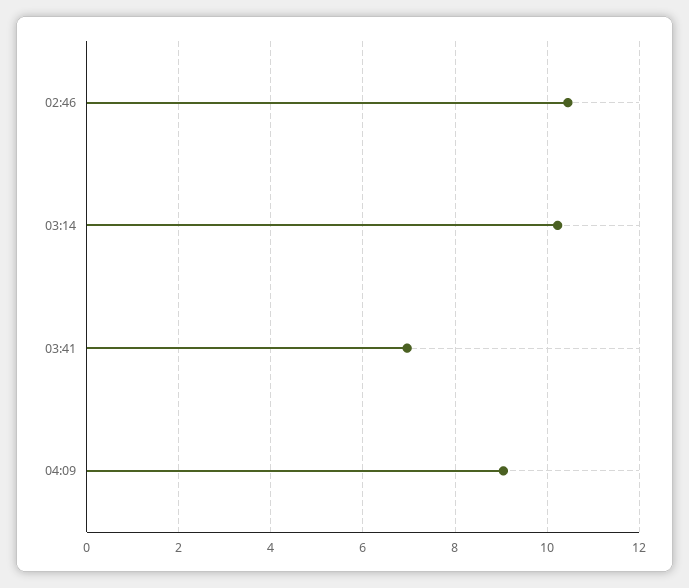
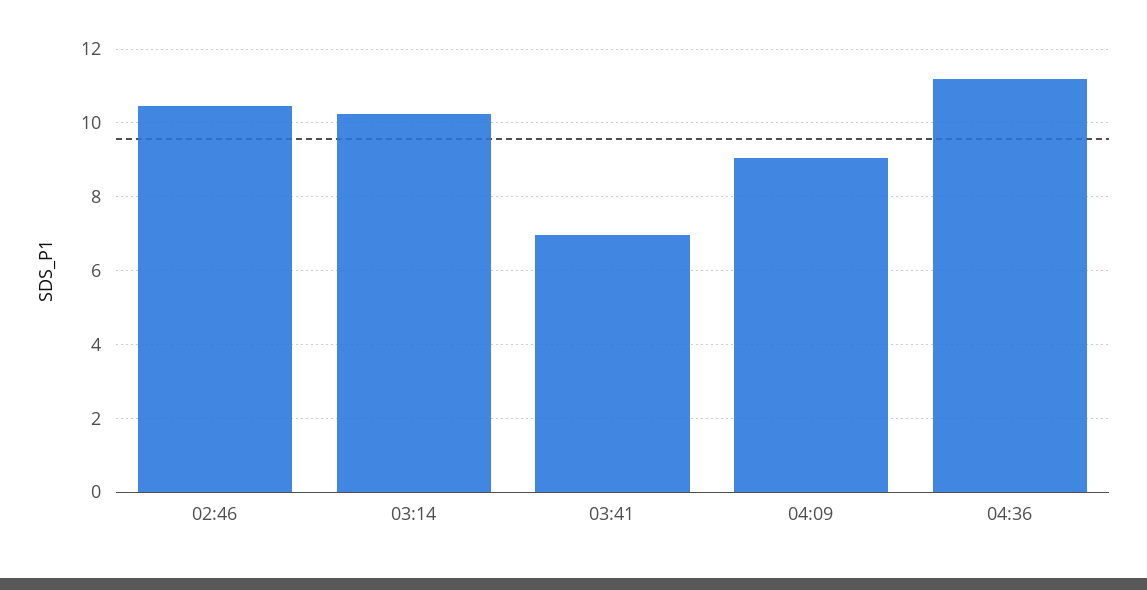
04:36: none -> 11.2

